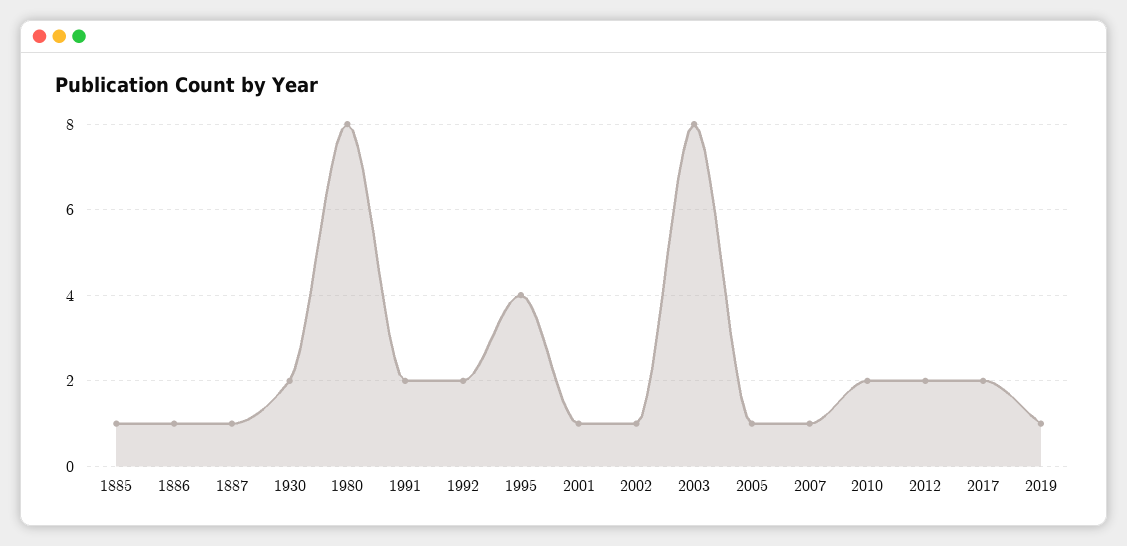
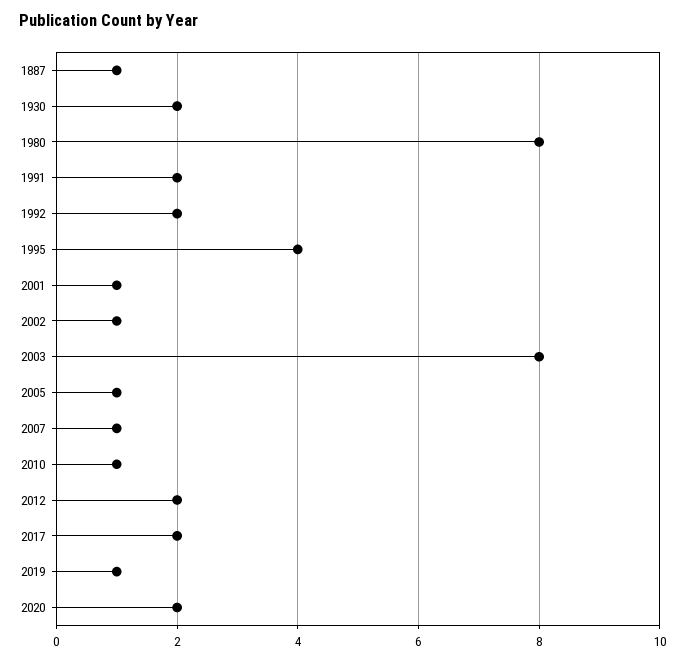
1885: 1 -> none
1886: 1 -> none
2010: 2 -> 1
2020: none -> 2

